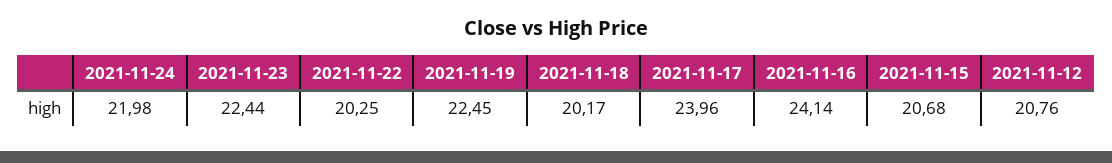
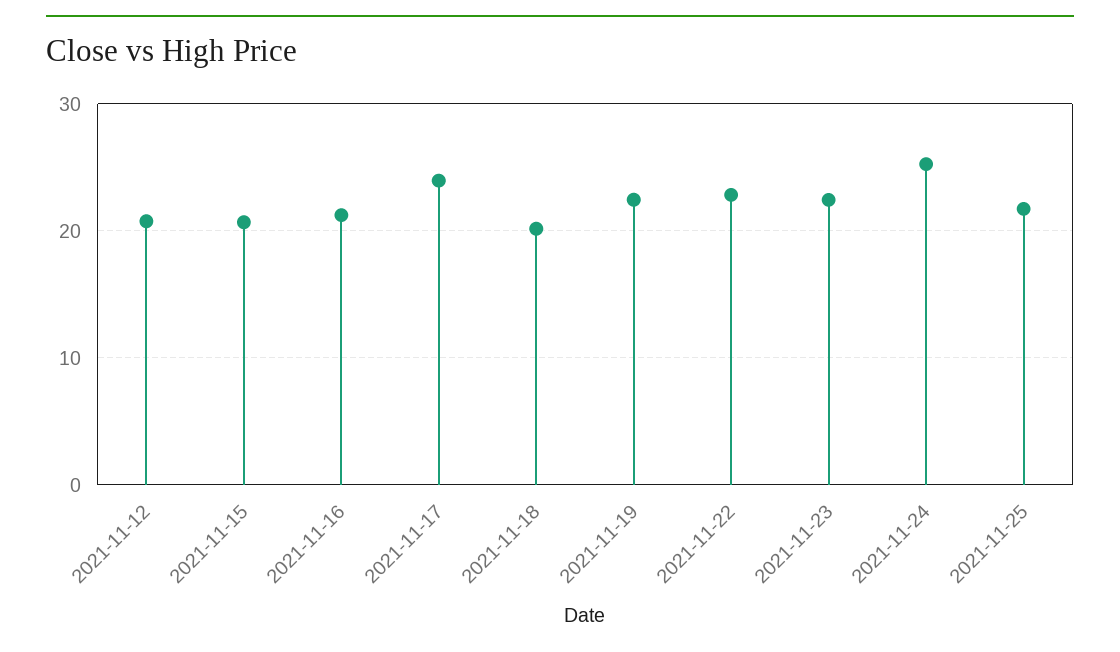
2021-11-24: 21.98 -> 25
2021-11-22: 20.25 -> 23
2021-11-16: 24.14 -> 21
2021-11-25: none -> 22

